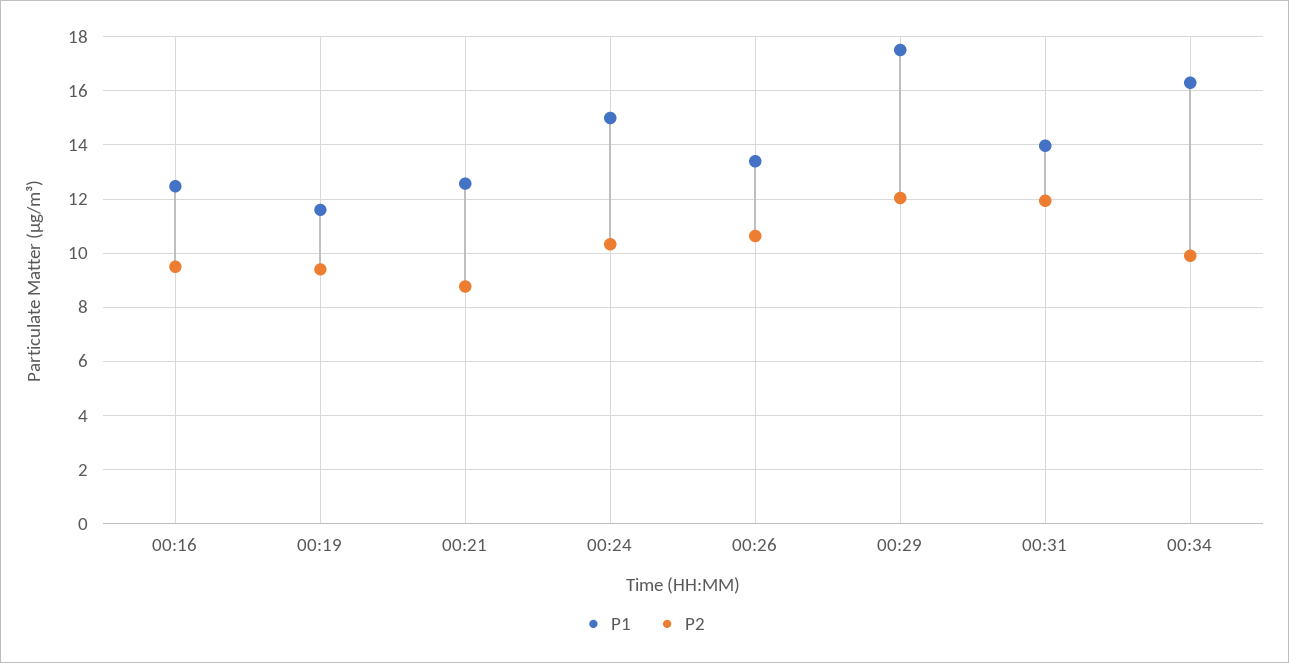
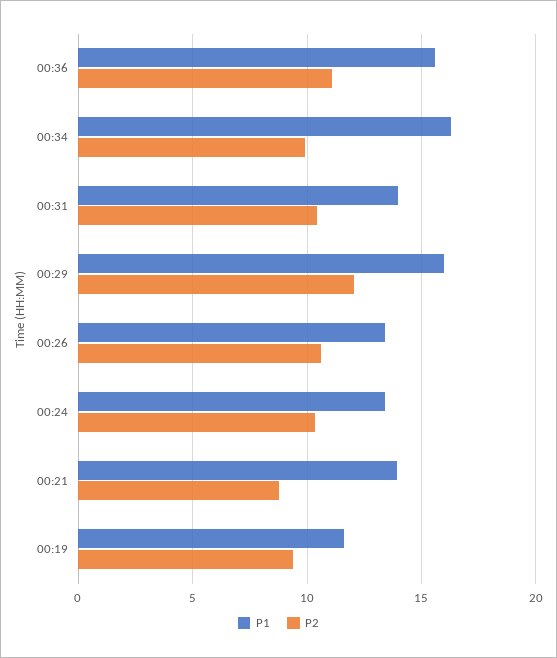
P1, 00:16: 12.5 -> none
P2, 00:16: 9.5 -> none
P1, 00:21: 12.5 -> 14
P1, 00:24: 15 -> 13.5
P1, 00:29: 17.5 -> 16
P2, 00:31: 12 -> 10.5
P1, 00:36: none -> 15.5
P2, 00:36: none -> 11

